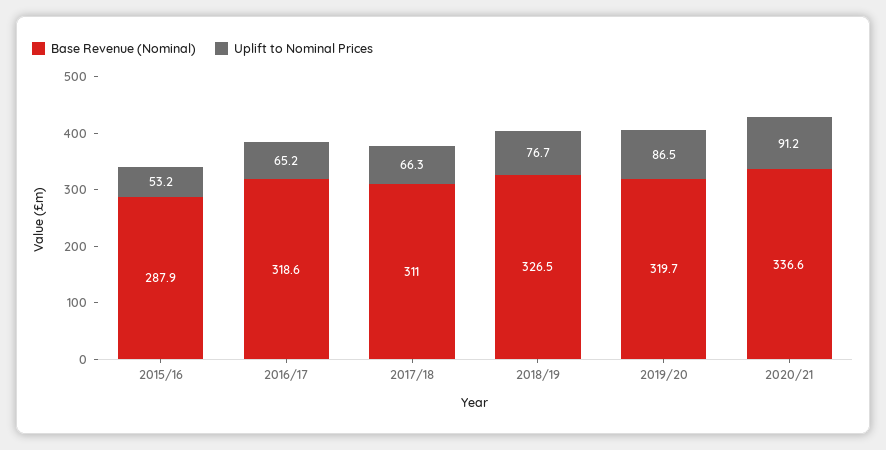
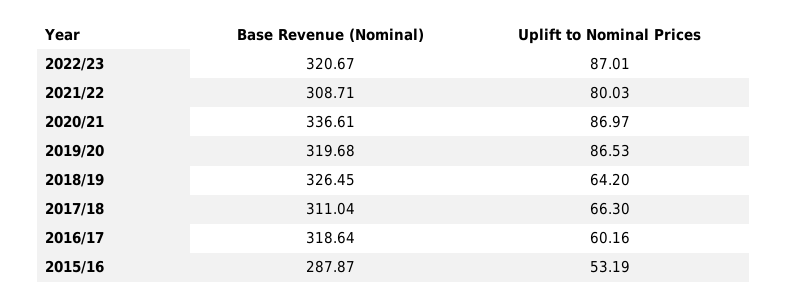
Uplift to Nominal Prices, 2016/17: 65.2 -> 60.16
Uplift to Nominal Prices, 2018/19: 76.7 -> 64.2
Uplift to Nominal Prices, 2020/21: 91.2 -> 86.97
Base Revenue (Nominal), 2022/23: none -> 320.67
Uplift to Nominal Prices, 2022/23: none -> 87.01
Base Revenue (Nominal), 2021/22: none -> 308.71
Uplift to Nominal Prices, 2021/22: none -> 80.03

